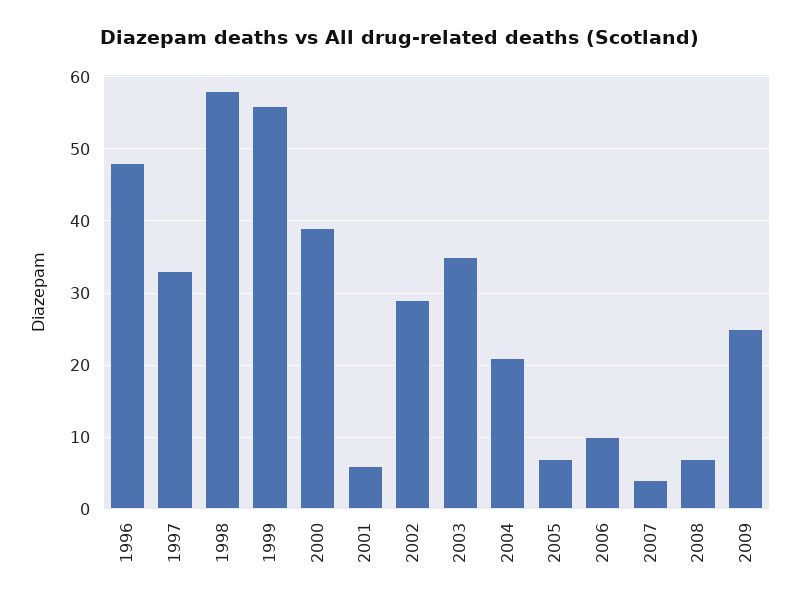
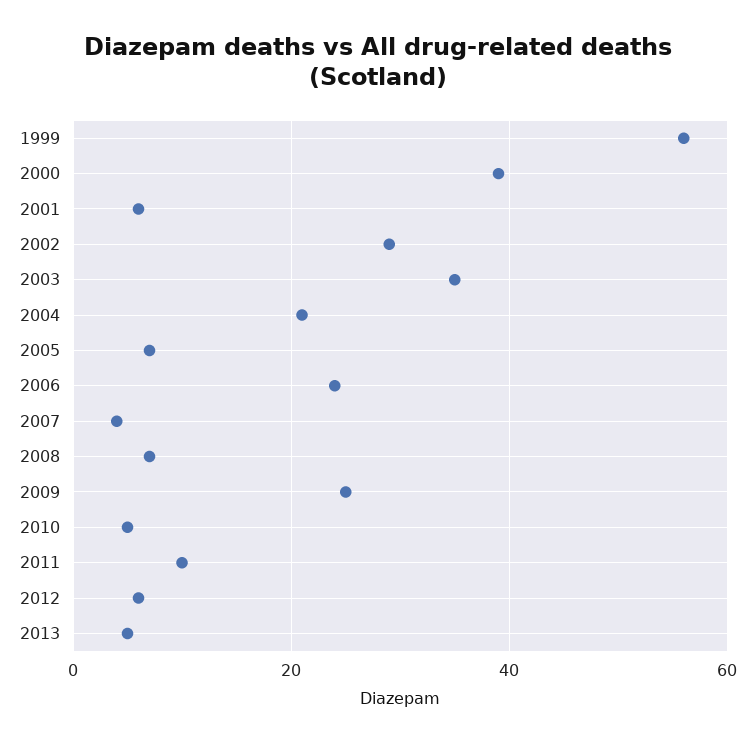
1996: 48 -> none
1997: 33 -> none
1998: 58 -> none
2006: 10 -> 25
2010: none -> 5
2011: none -> 10
2012: none -> 5
2013: none -> 5

